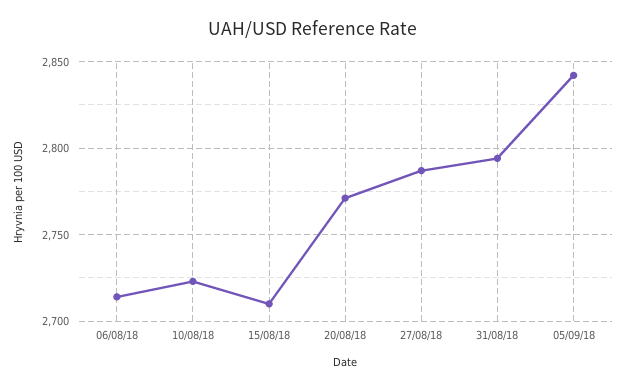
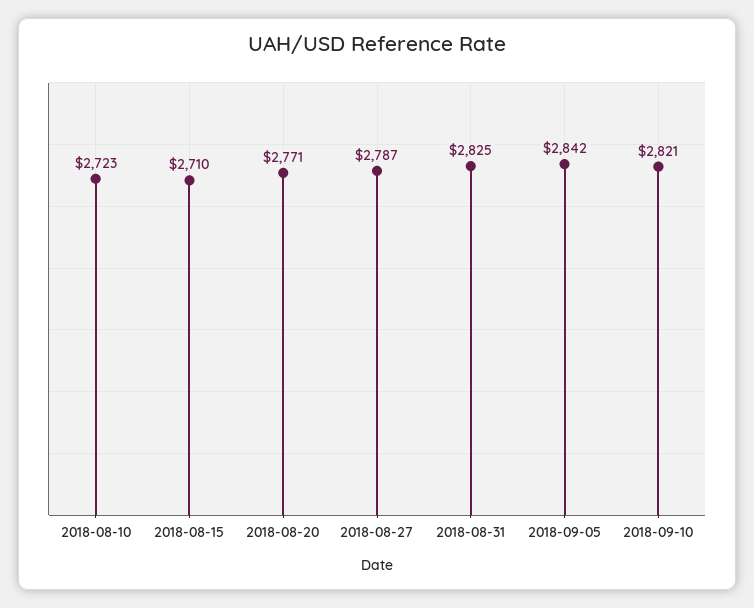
06/08/18: 2715 -> none
31/08/18: 2795 -> 2825
2018-09-10: none -> 2821

